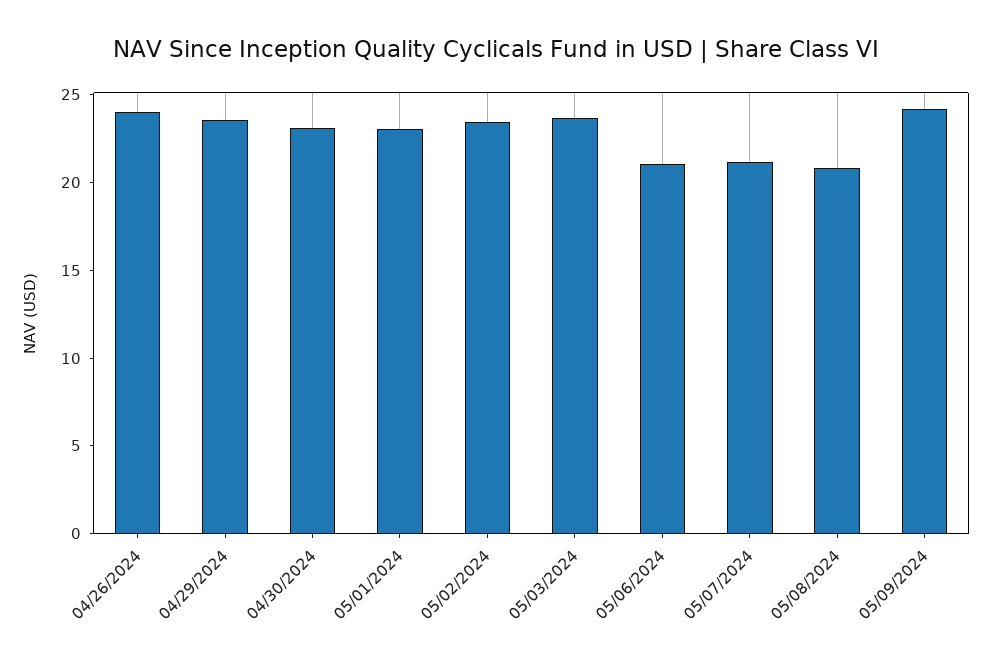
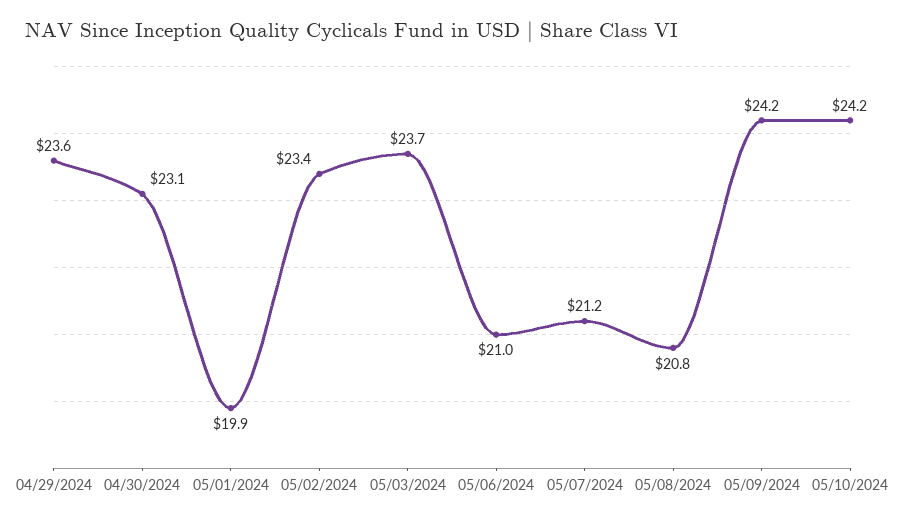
04/26/2024: 24 -> none
05/01/2024: 23 -> 19.9
05/10/2024: none -> 24.2

